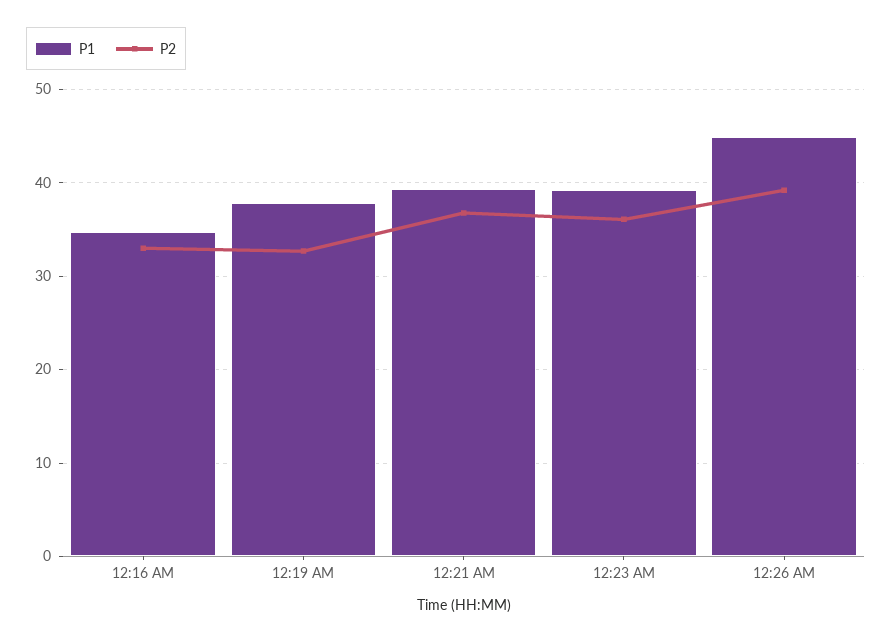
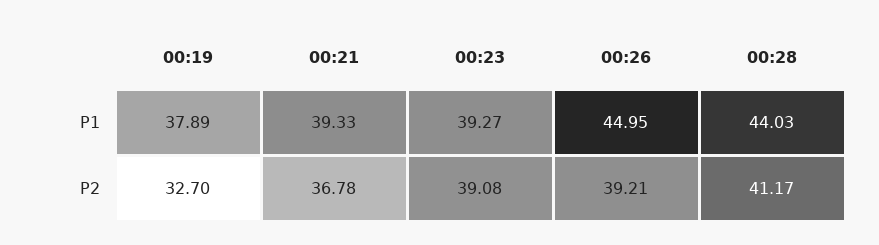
P1, 12:16 AM: 35 -> none
P2, 12:16 AM: 33 -> none
P2, 12:23 AM: 36 -> 39.08
P1, 00:28: none -> 44.03
P2, 00:28: none -> 41.17

